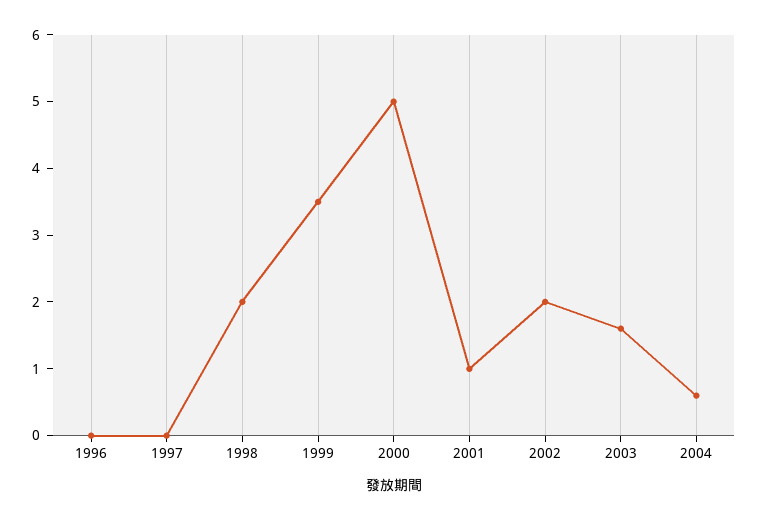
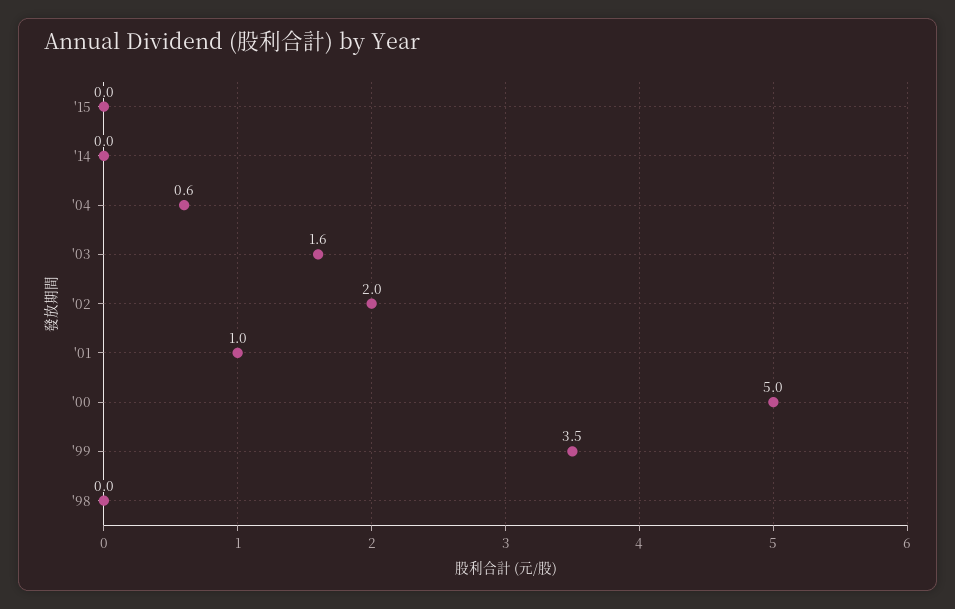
1996: 0 -> none
1997: 0 -> none
1998: 2 -> 0
'15: none -> 0
'14: none -> 0

